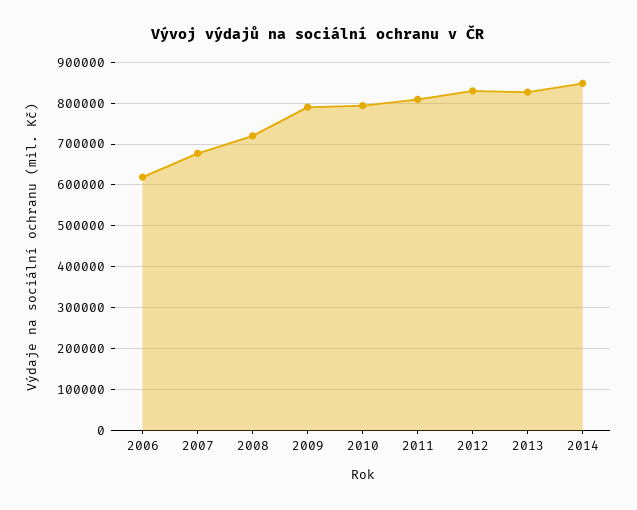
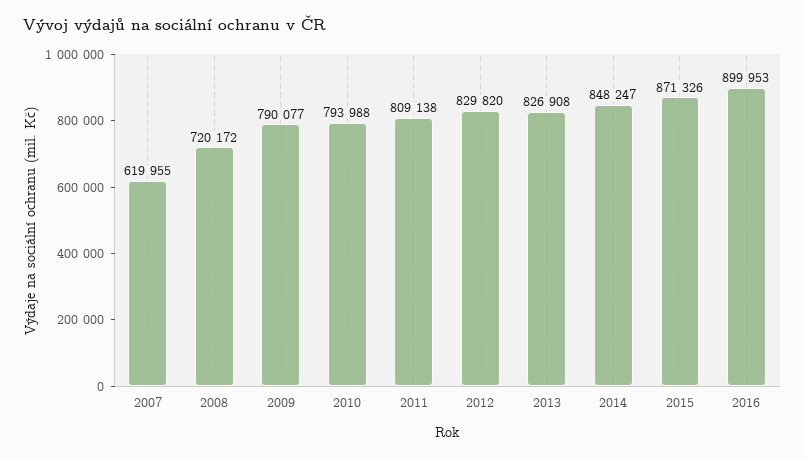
2006: 620000 -> none
2007: 680000 -> 619955
2015: none -> 871326
2016: none -> 899953

